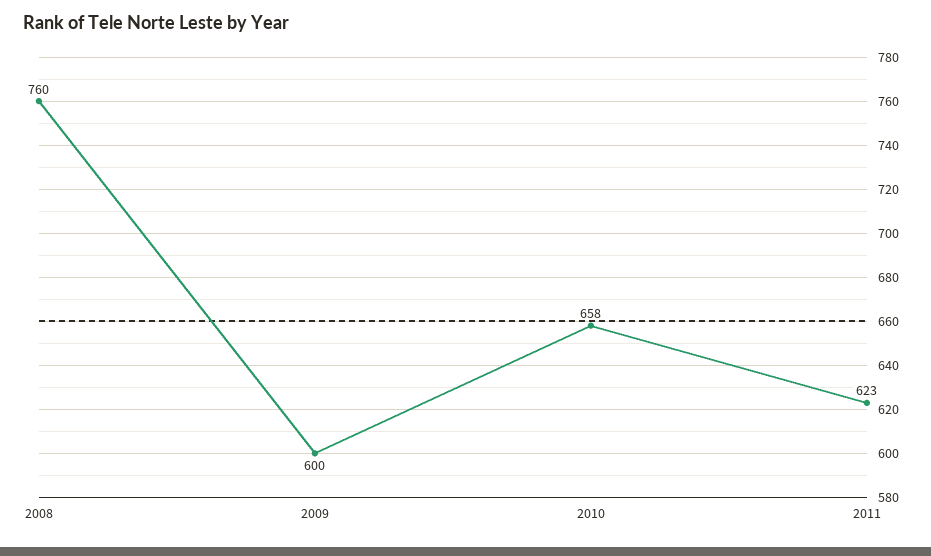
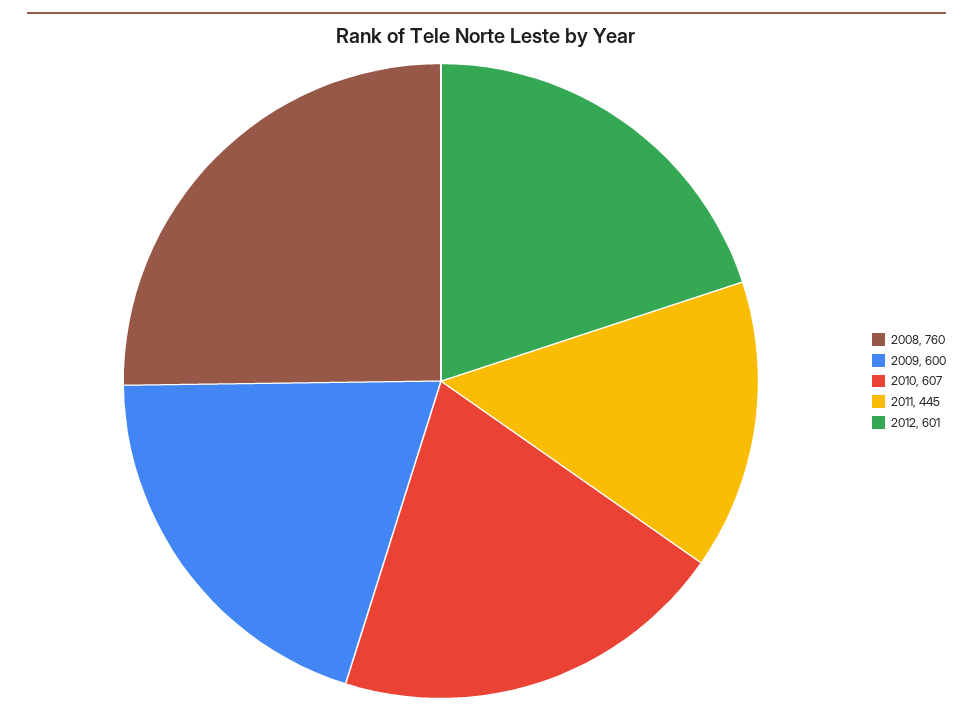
2010: 658 -> 607
2011: 623 -> 445
2012: none -> 601

